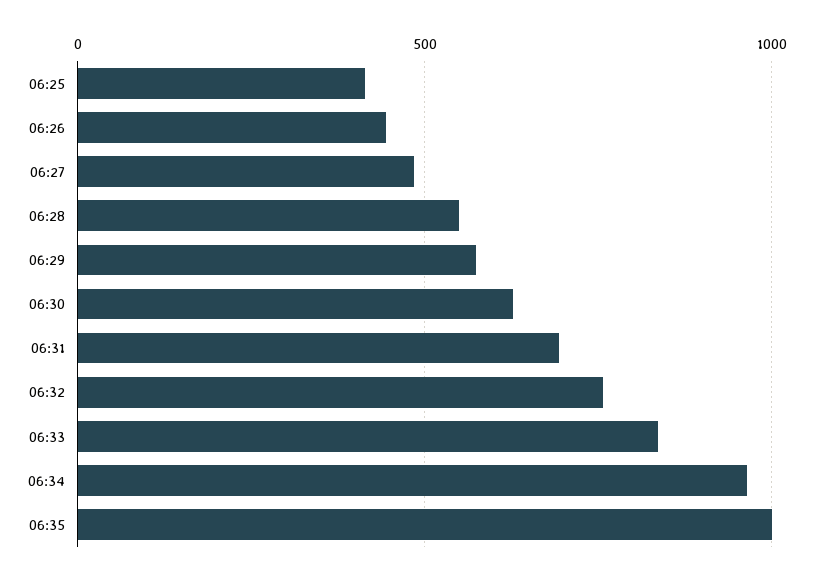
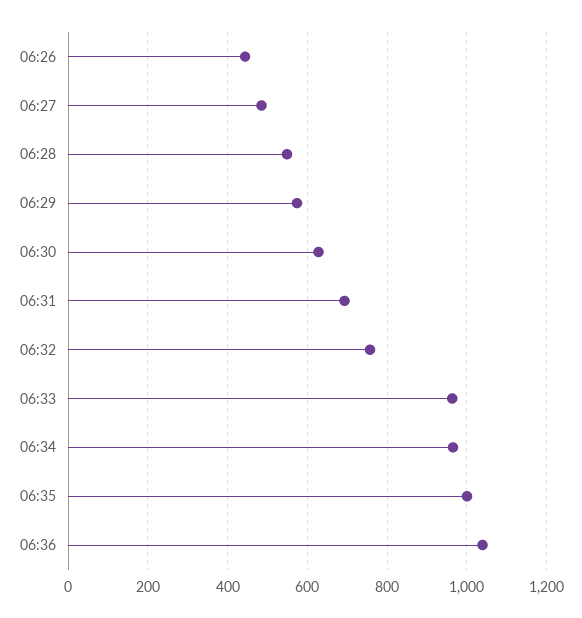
06:25: 400 -> none
06:33: 850 -> 960
06:36: none -> 1040

